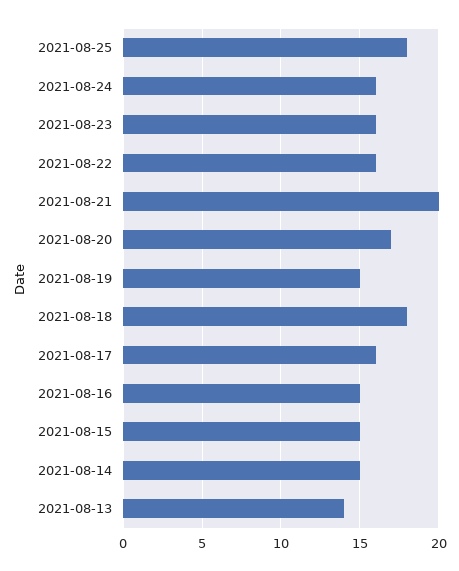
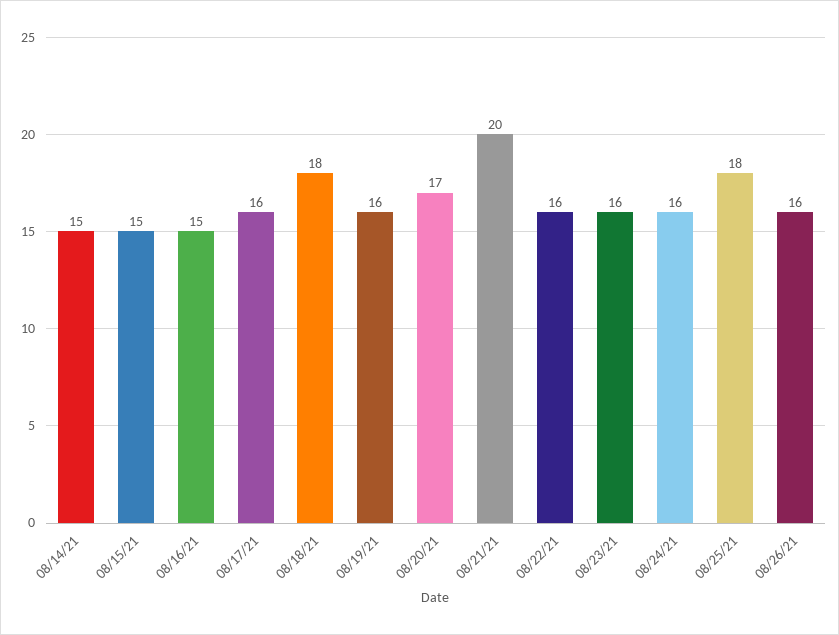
2021-08-19: 15 -> 16
2021-08-13: 14 -> none
08/26/21: none -> 16

